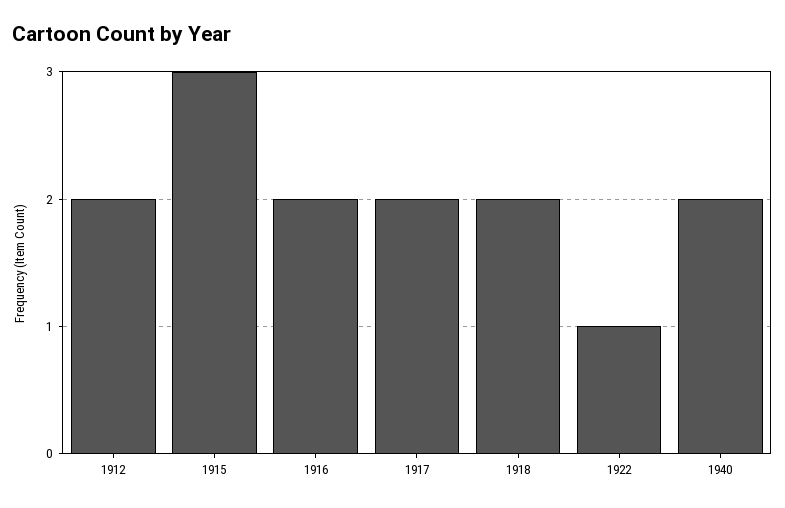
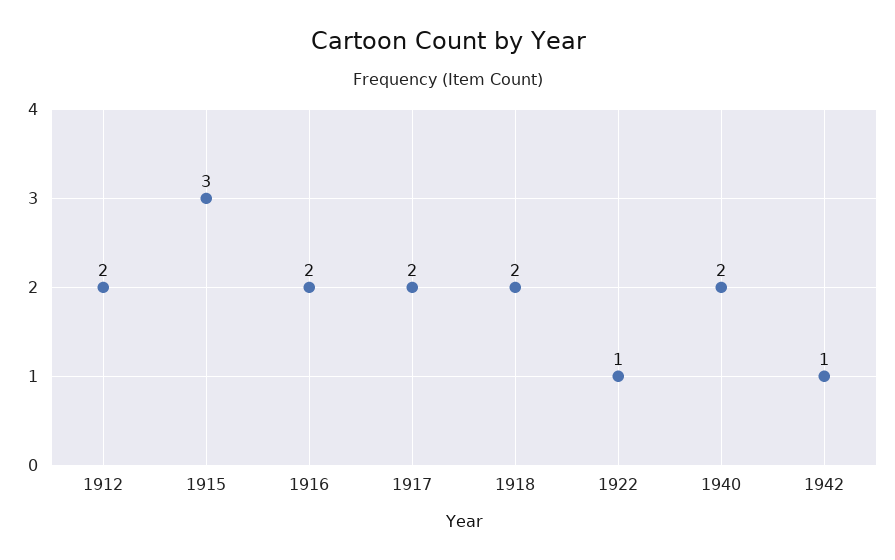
1942: none -> 1

